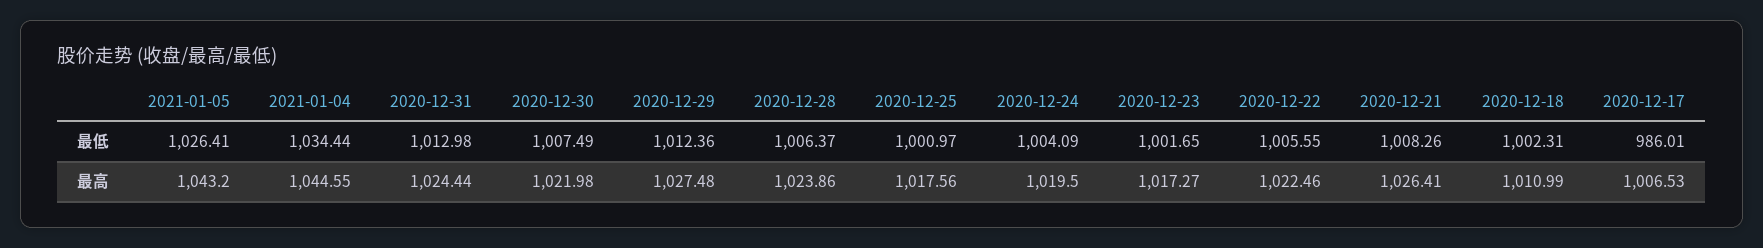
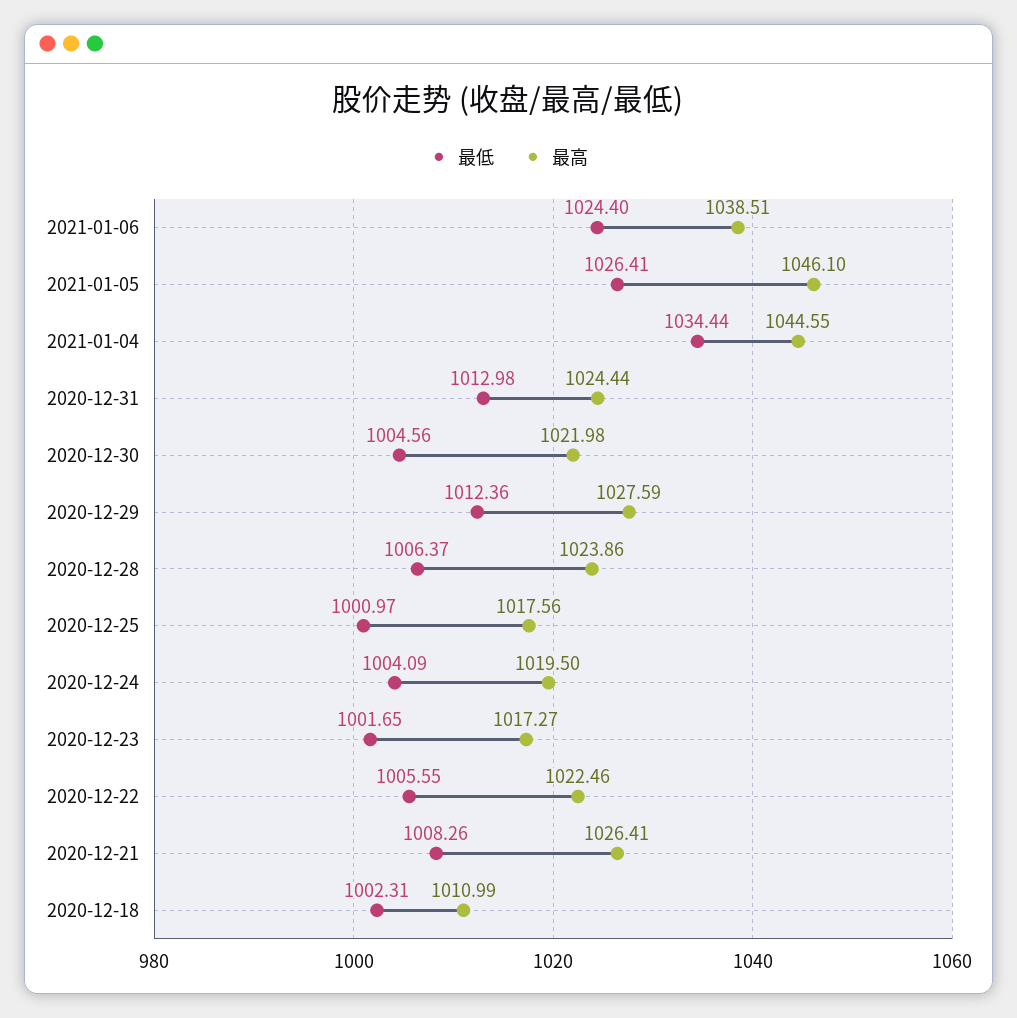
最低, 2020-12-30: 1007.49 -> 1004.56
最低, 2020-12-17: 986.01 -> none
最高, 2021-01-05: 1043.2 -> 1046.1
最高, 2020-12-29: 1027.48 -> 1027.59
最高, 2020-12-17: 1006.53 -> none
最低, 2021-01-06: none -> 1024.4
最高, 2021-01-06: none -> 1038.51

